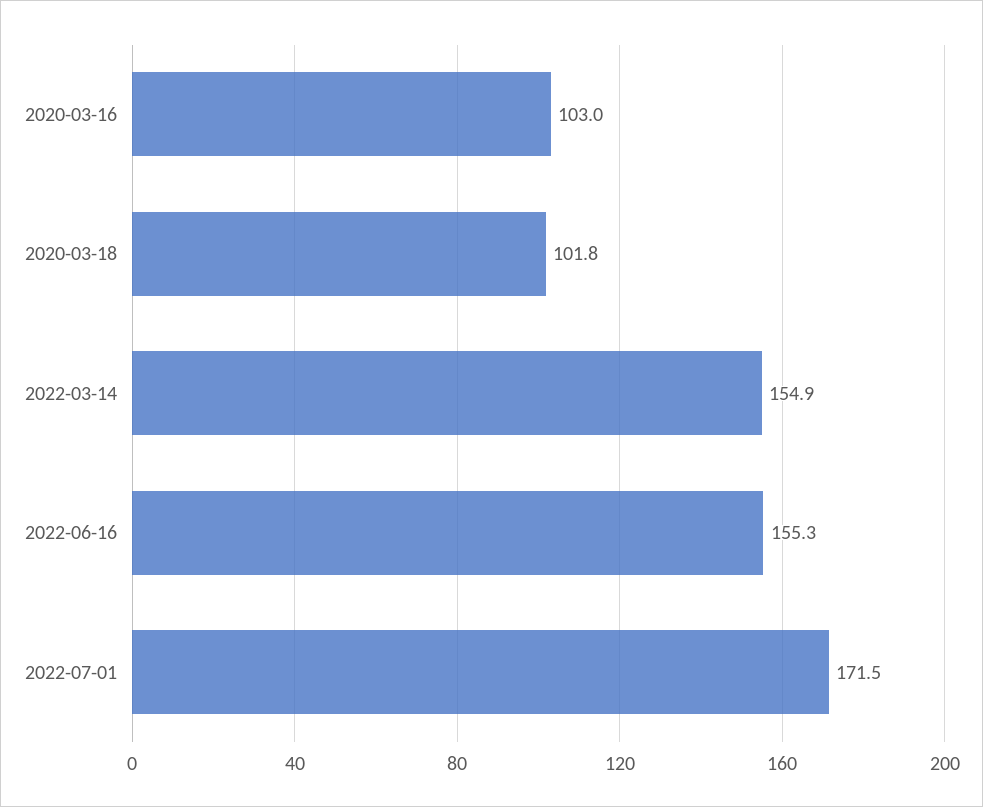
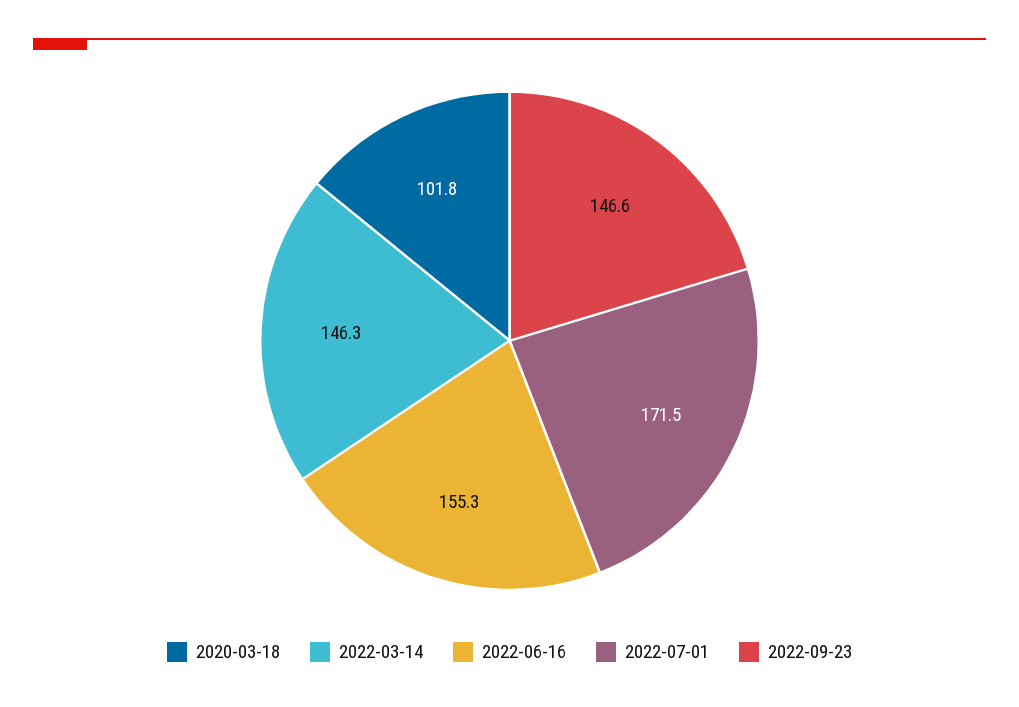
2020-03-16: 103 -> none
2022-03-14: 154.9 -> 146.3
2022-09-23: none -> 146.6

